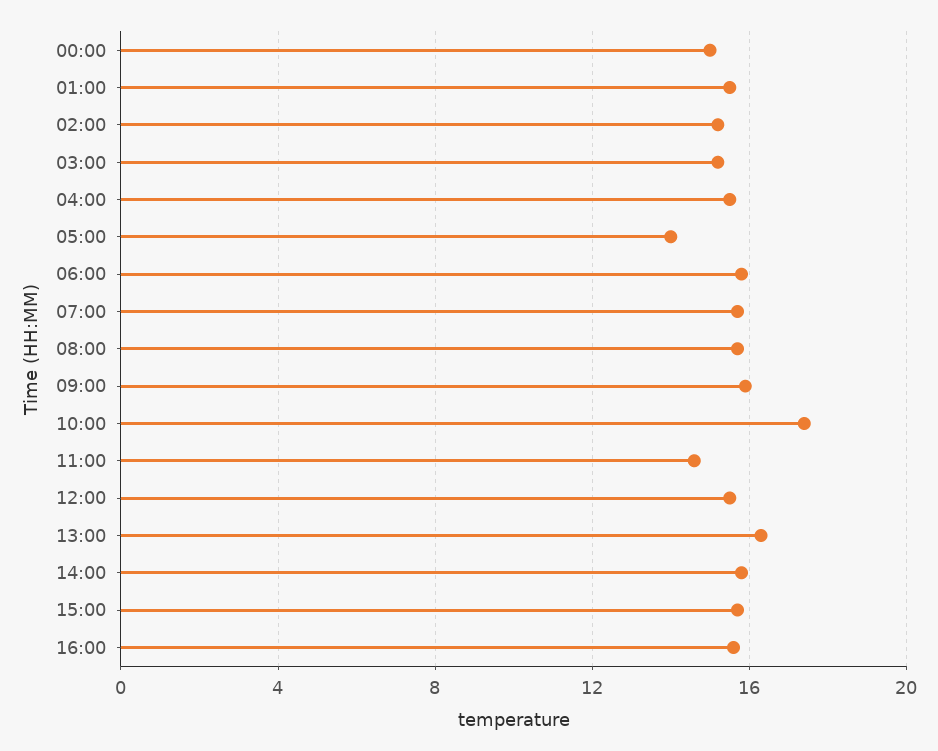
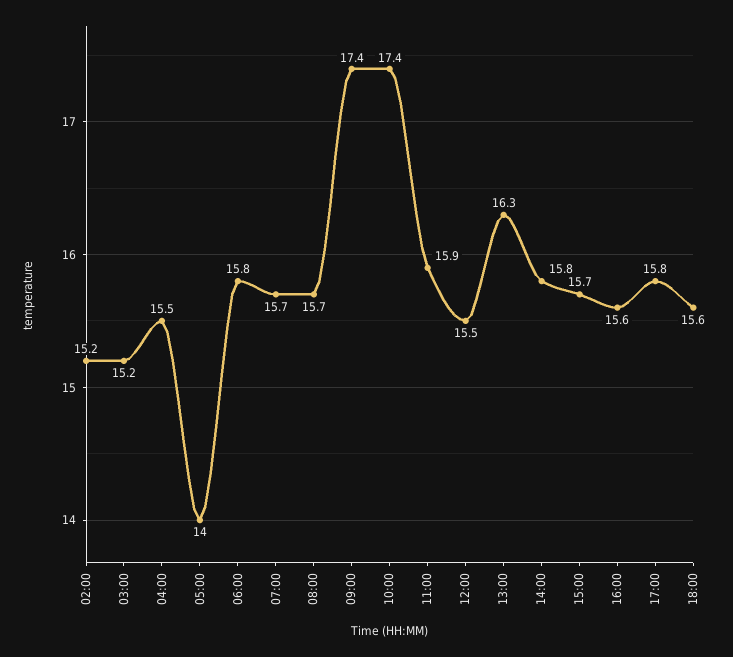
00:00: 15 -> none
01:00: 15.5 -> none
09:00: 16 -> 17.4
11:00: 14.5 -> 15.9
17:00: none -> 15.8
18:00: none -> 15.6

